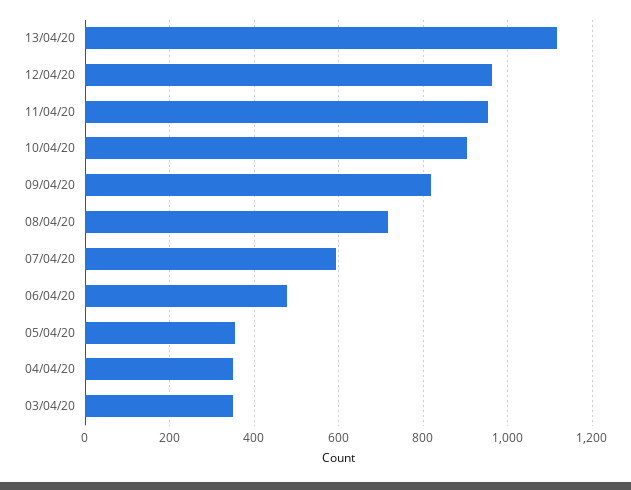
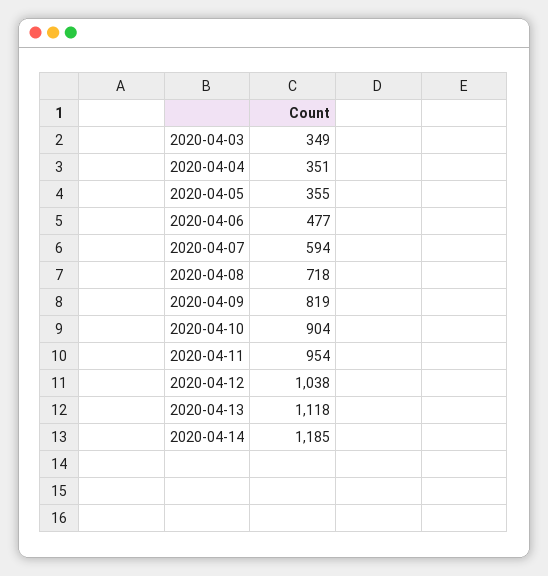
12/04/20: 960 -> 1038
2020-04-14: none -> 1185

